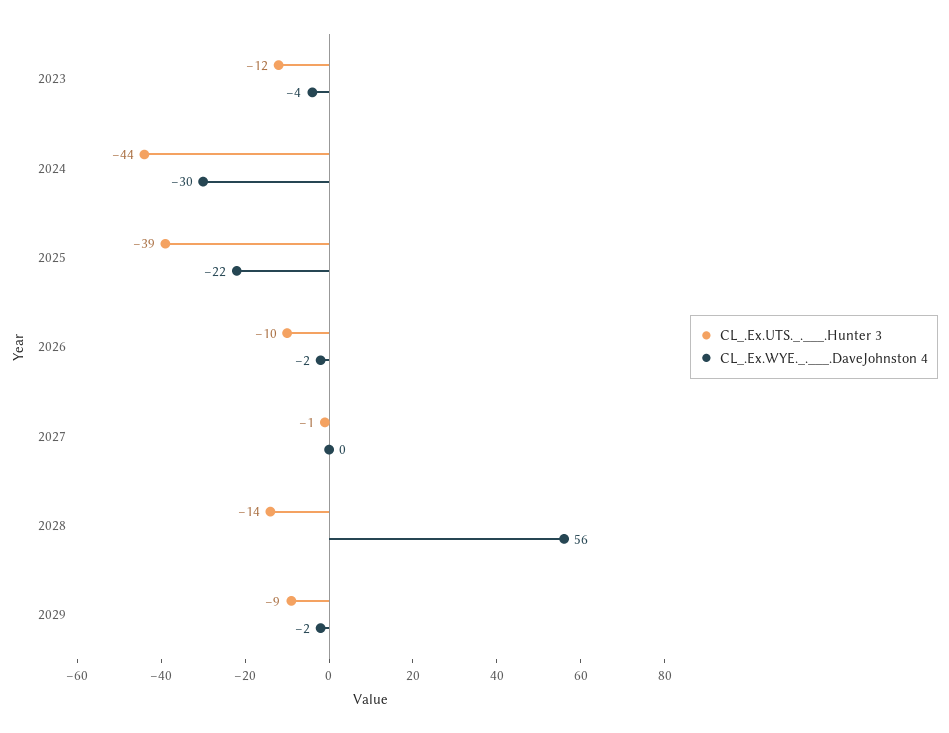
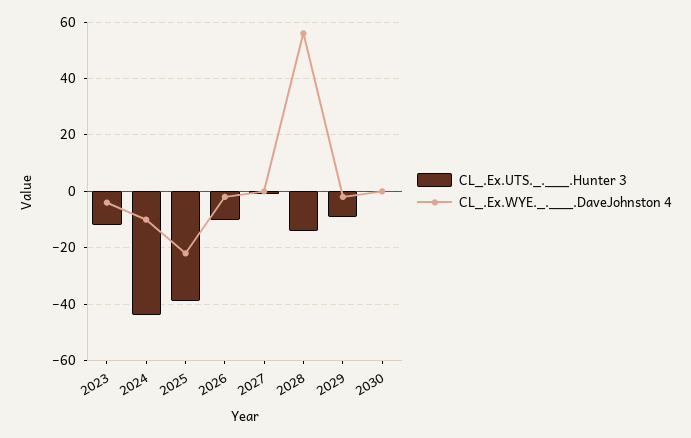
CL_.Ex.WYE._.___.DaveJohnston 4, 2024: -30 -> -10
CL_.Ex.UTS._.___.Hunter 3, 2030: none -> 0
CL_.Ex.WYE._.___.DaveJohnston 4, 2030: none -> 0

